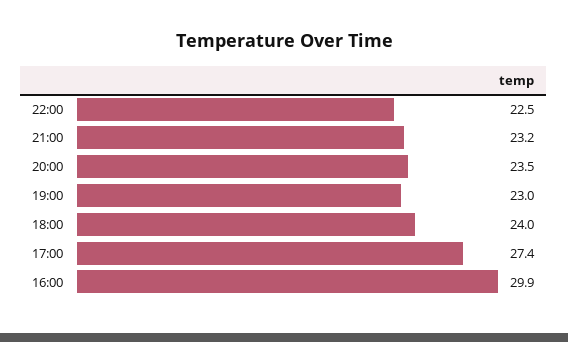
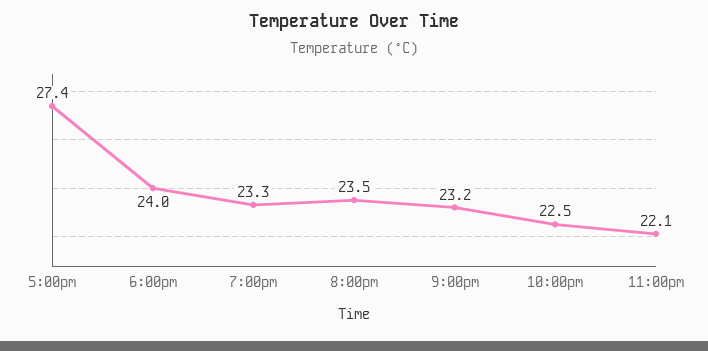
19:00: 23 -> 23.3
16:00: 29.9 -> none
11:00pm: none -> 22.1

